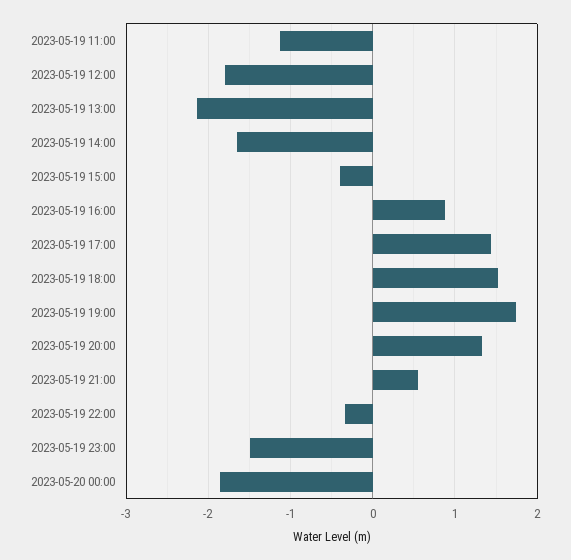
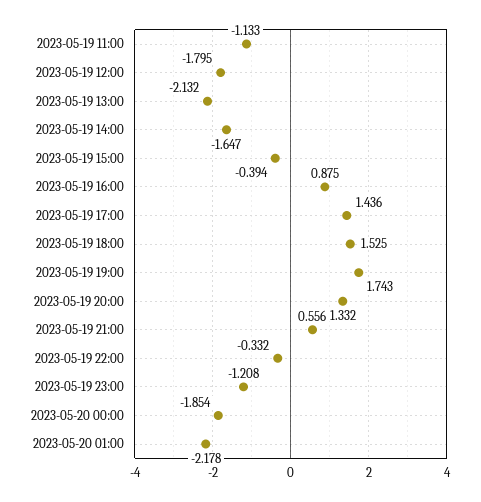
2023-05-19 23:00: -1.5 -> -1.208
2023-05-20 01:00: none -> -2.178

